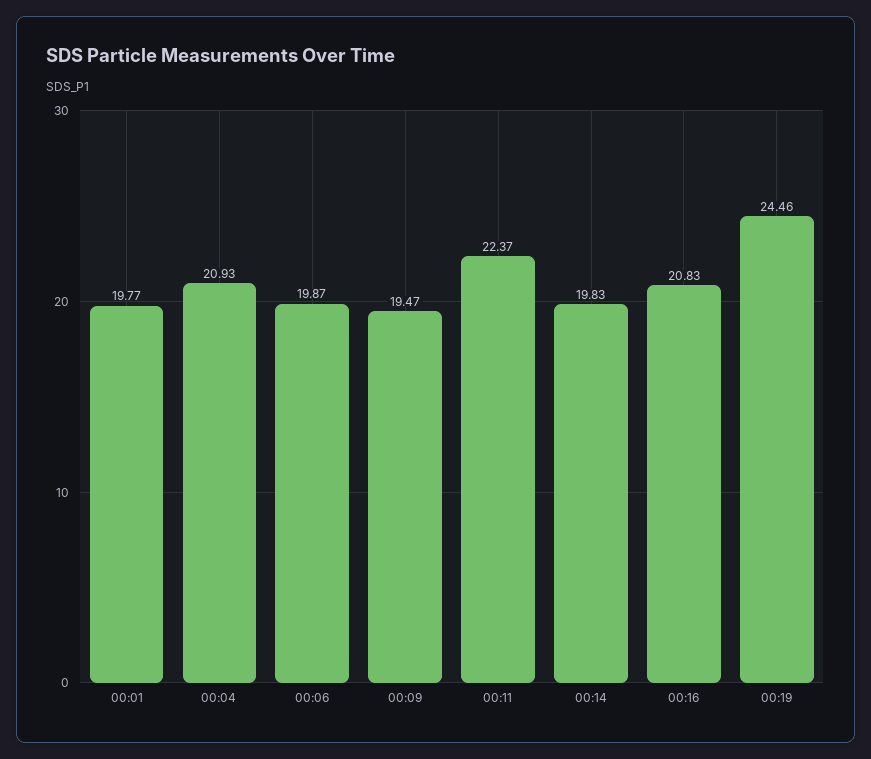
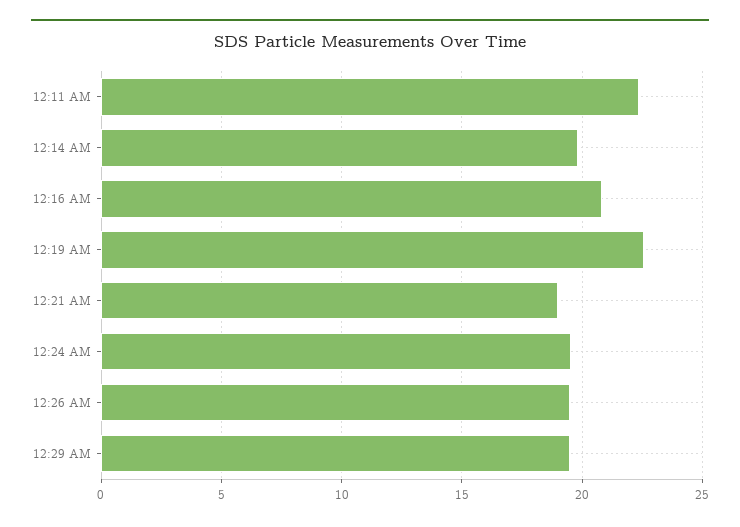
00:01: 19.77 -> none
00:04: 20.93 -> none
00:06: 19.87 -> none
00:09: 19.47 -> none
00:19: 24.46 -> 22.5
12:21 AM: none -> 19
12:24 AM: none -> 19.5
12:26 AM: none -> 19.5
12:29 AM: none -> 19.5

